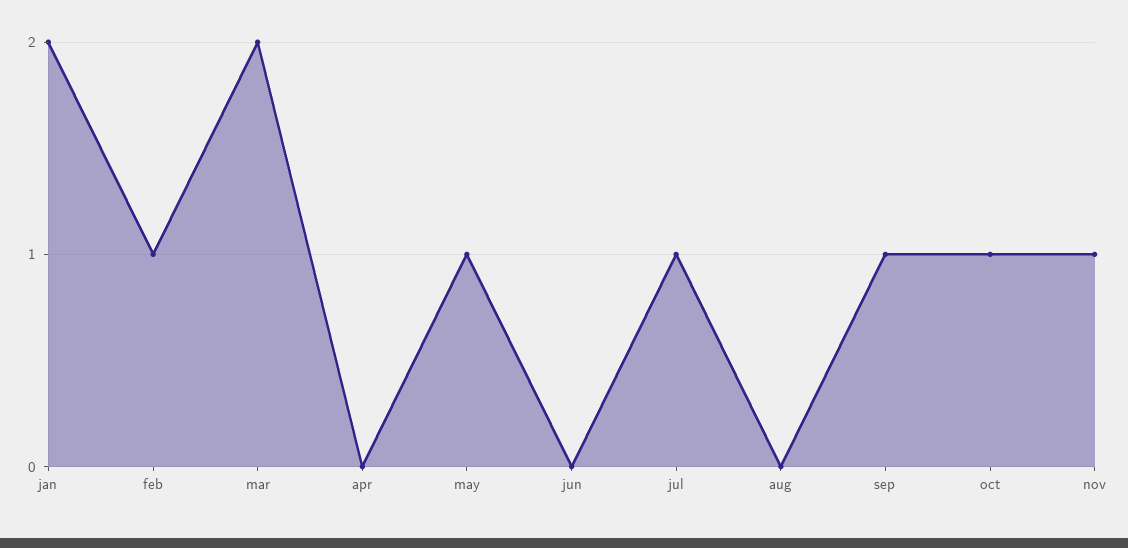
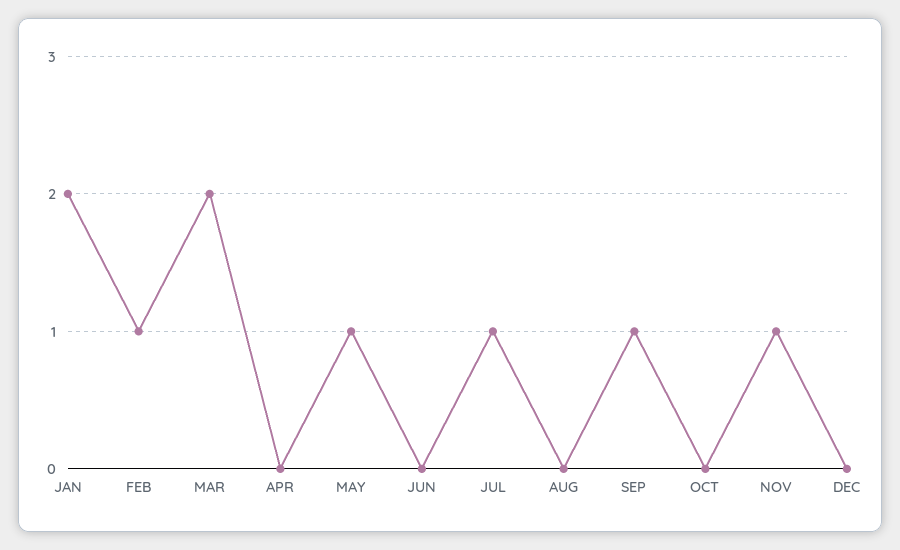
oct: 1 -> 0
DEC: none -> 0

